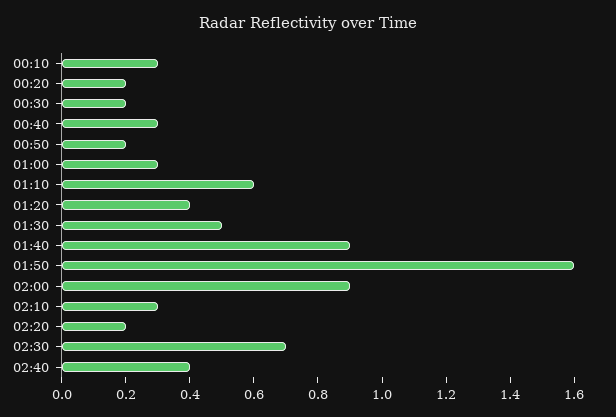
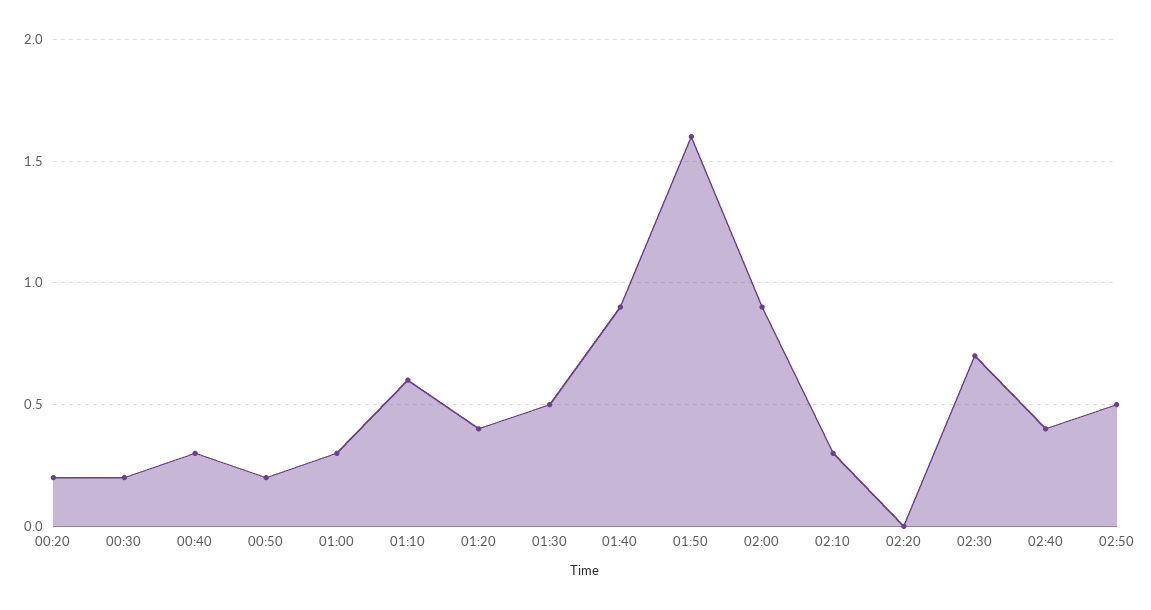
00:10: 0.3 -> none
02:20: 0.2 -> 0
02:50: none -> 0.5

